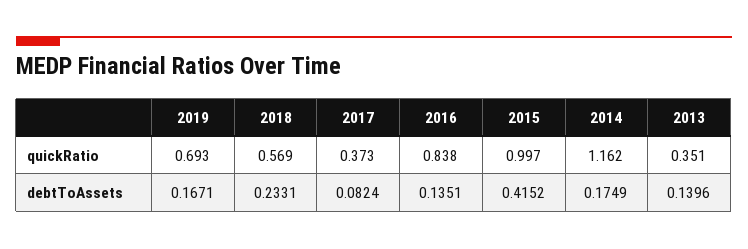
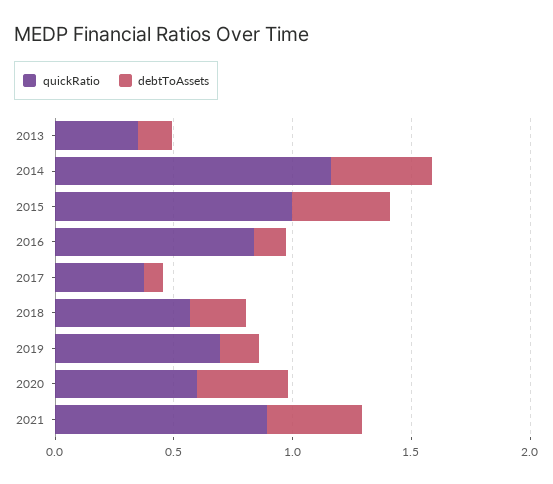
debtToAssets, 2014: 0.1749 -> 0.4
quickRatio, 2020: none -> 0.6
debtToAssets, 2020: none -> 0.4
quickRatio, 2021: none -> 0.9
debtToAssets, 2021: none -> 0.4

